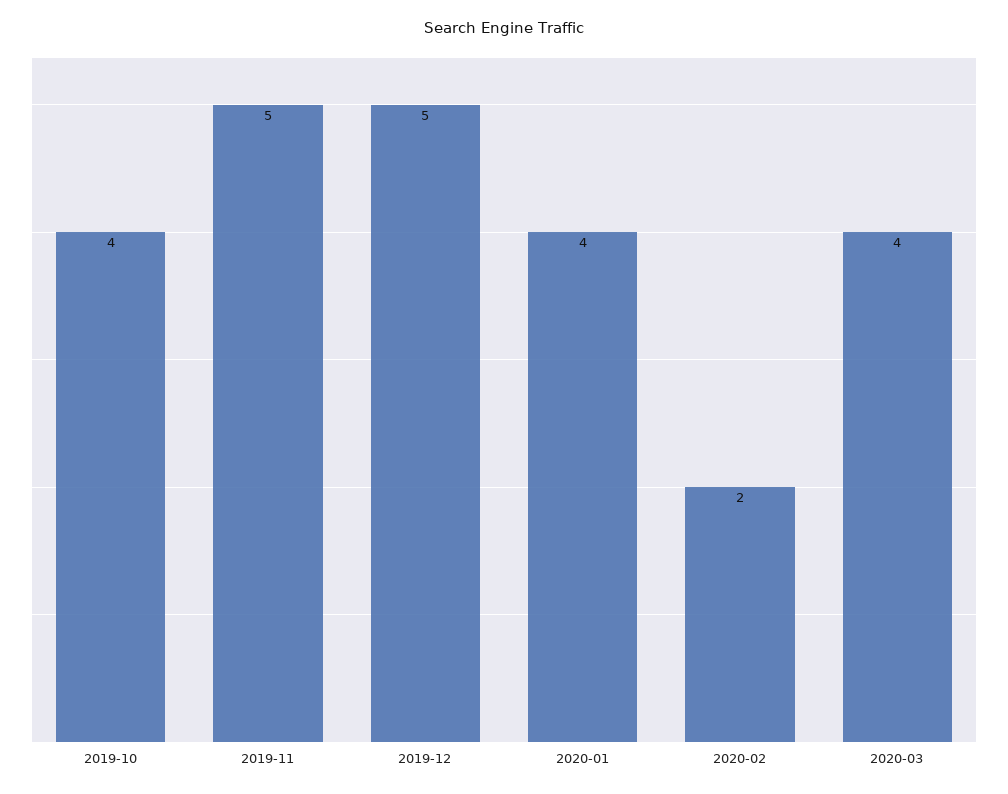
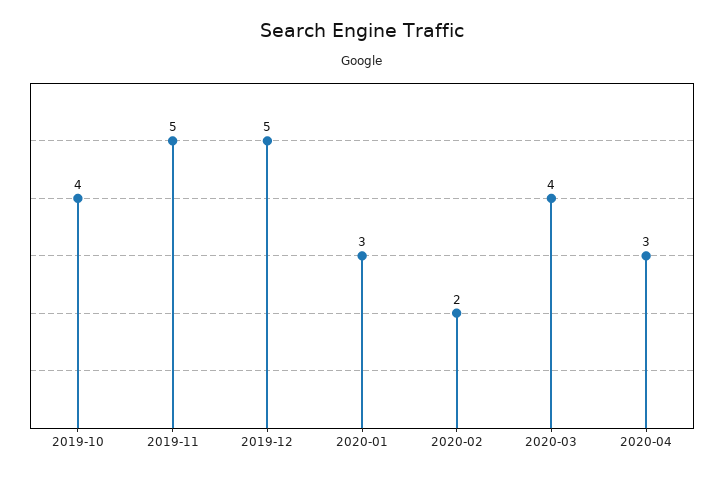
2020-01: 4 -> 3
2020-04: none -> 3

